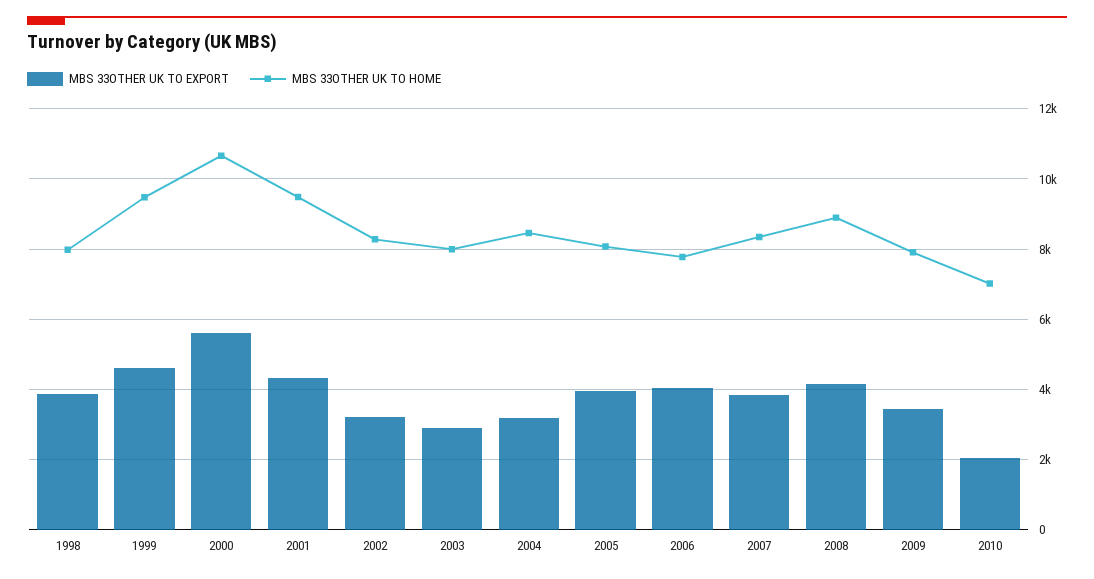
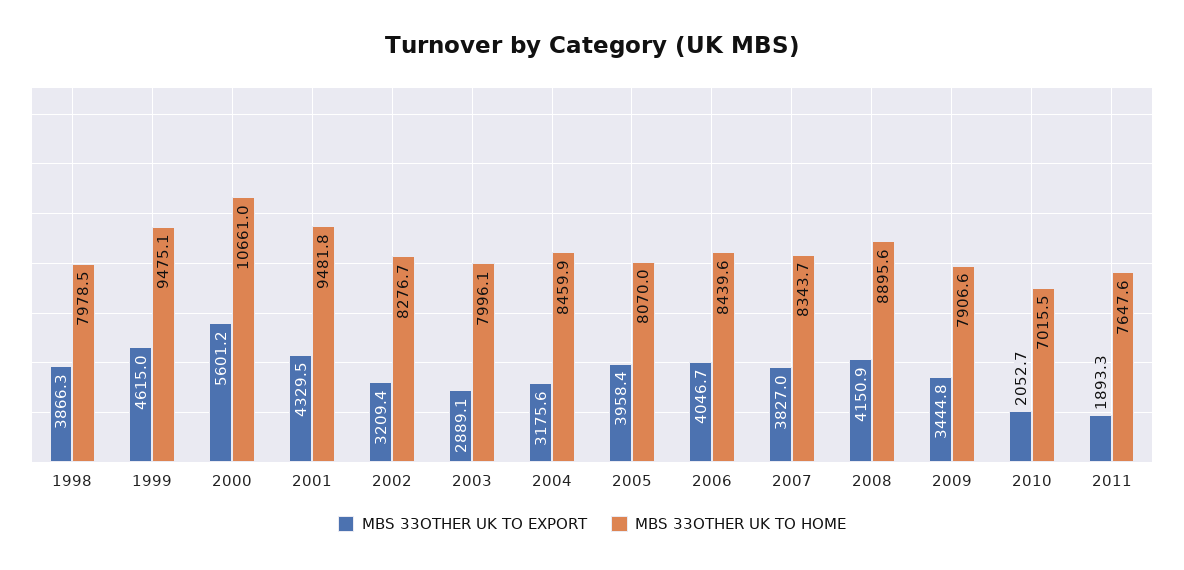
MBS 33OTHER UK TO HOME, 2006: 7800 -> 8439.6
MBS 33OTHER UK TO EXPORT, 2011: none -> 1893.3
MBS 33OTHER UK TO HOME, 2011: none -> 7647.6

